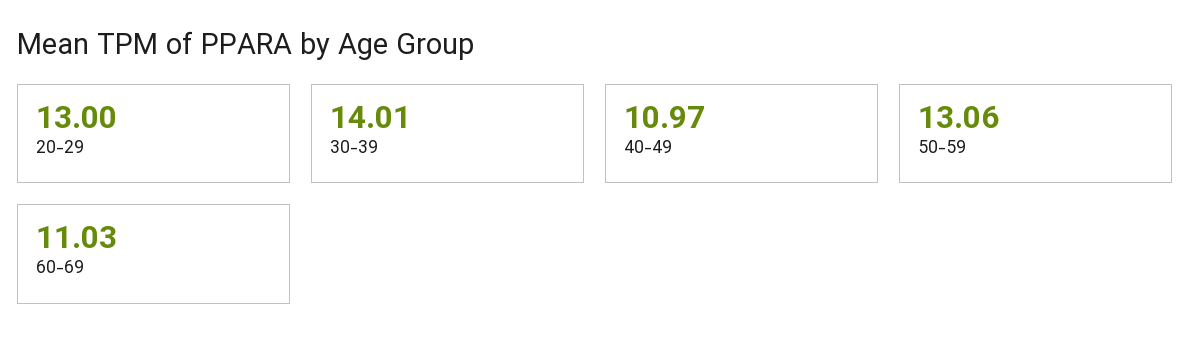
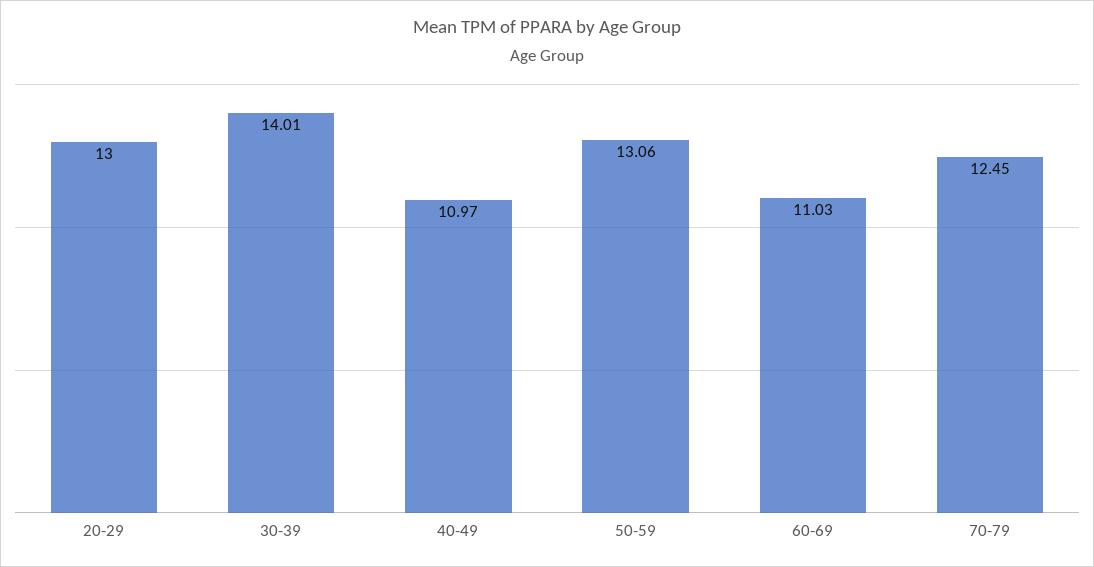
70-79: none -> 12.45

